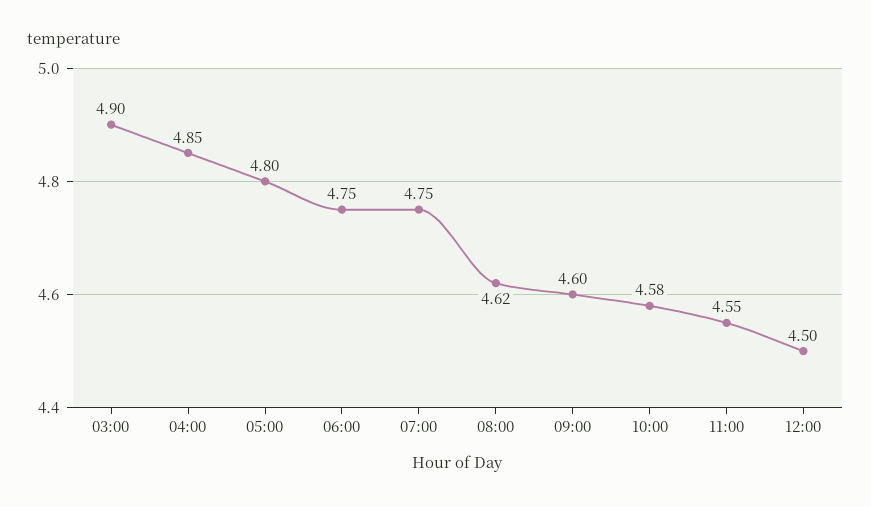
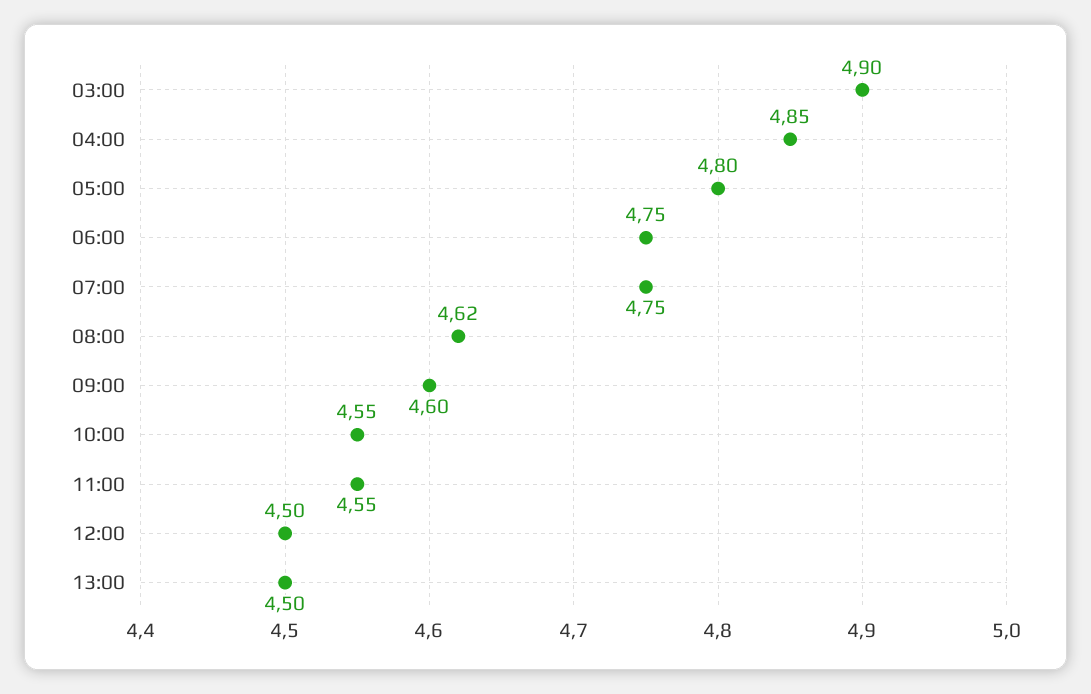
10:00: 4.58 -> 4.55
13:00: none -> 4.5

